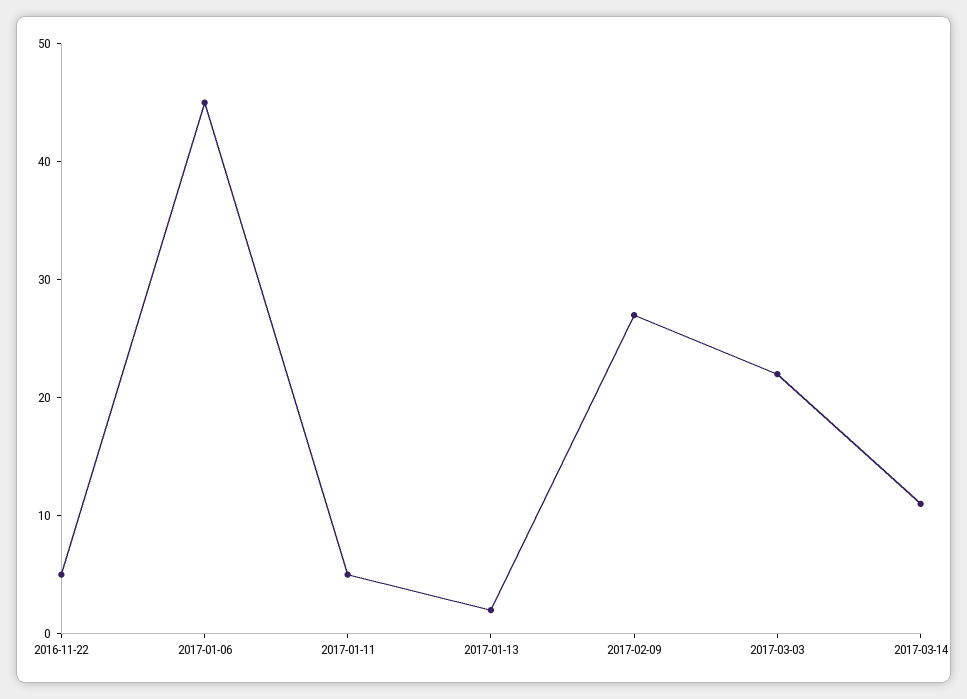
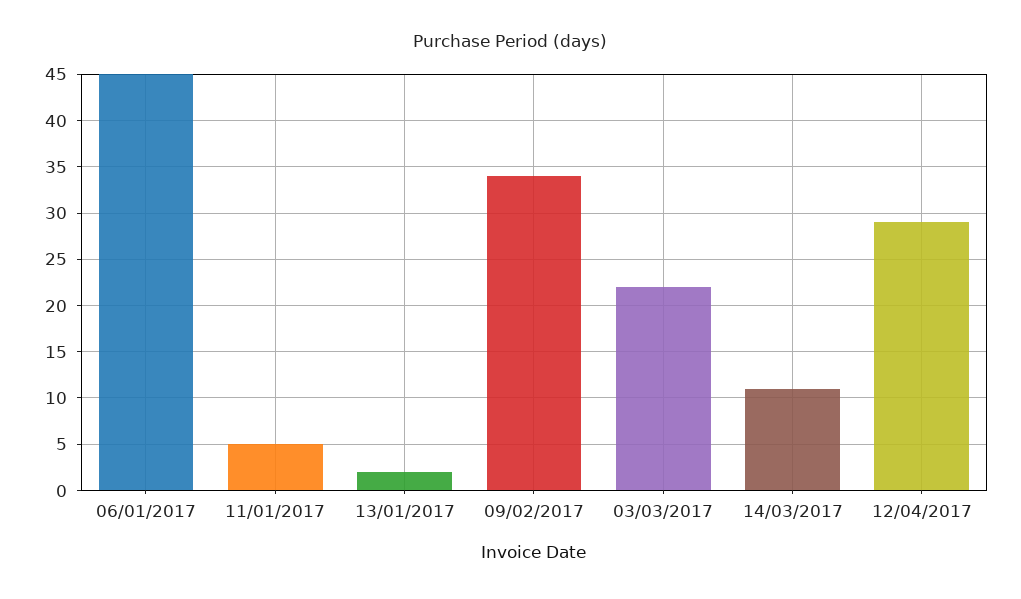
2016-11-22: 5 -> none
2017-02-09: 27 -> 34
12/04/2017: none -> 29

